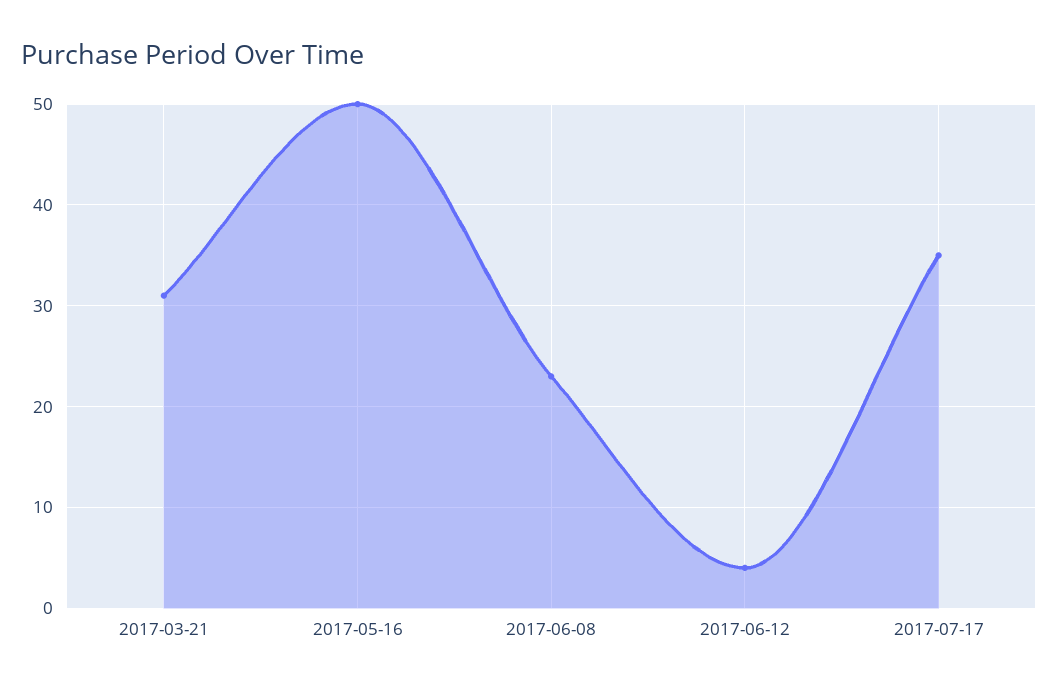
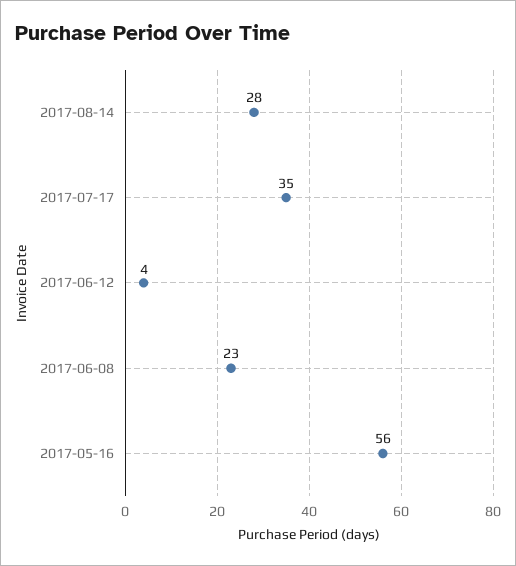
2017-03-21: 31 -> none
2017-05-16: 50 -> 56
2017-08-14: none -> 28

